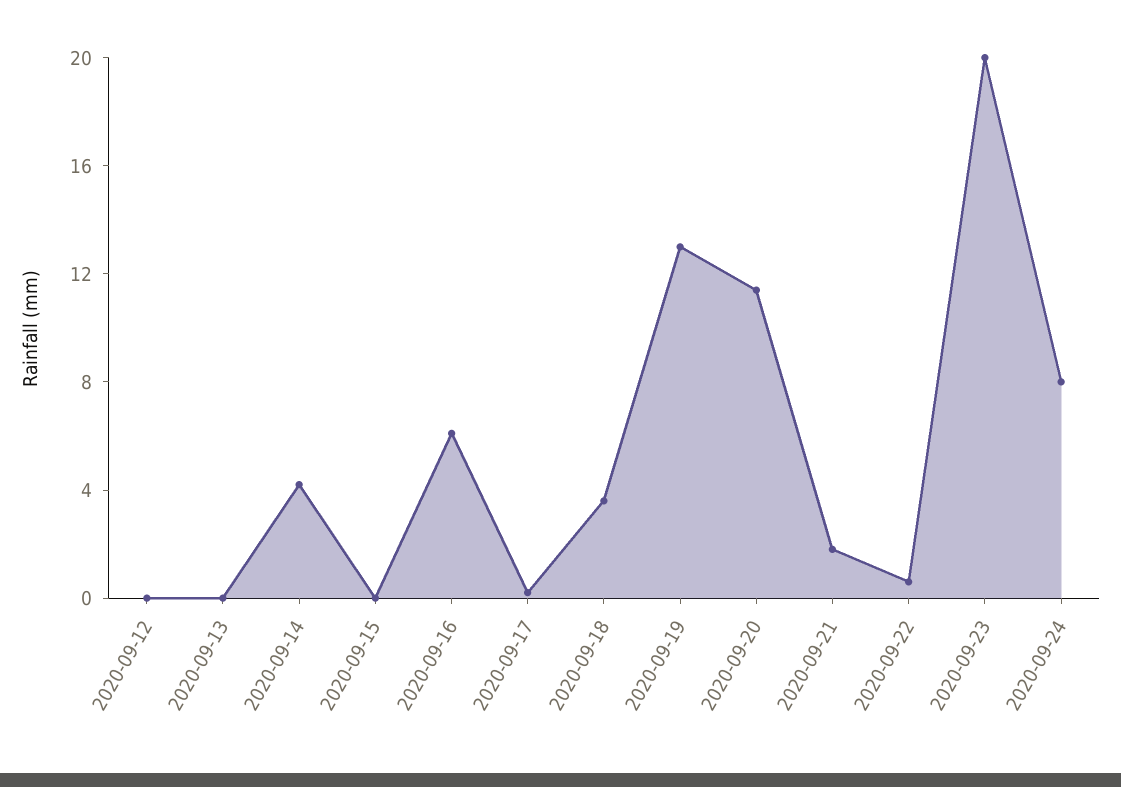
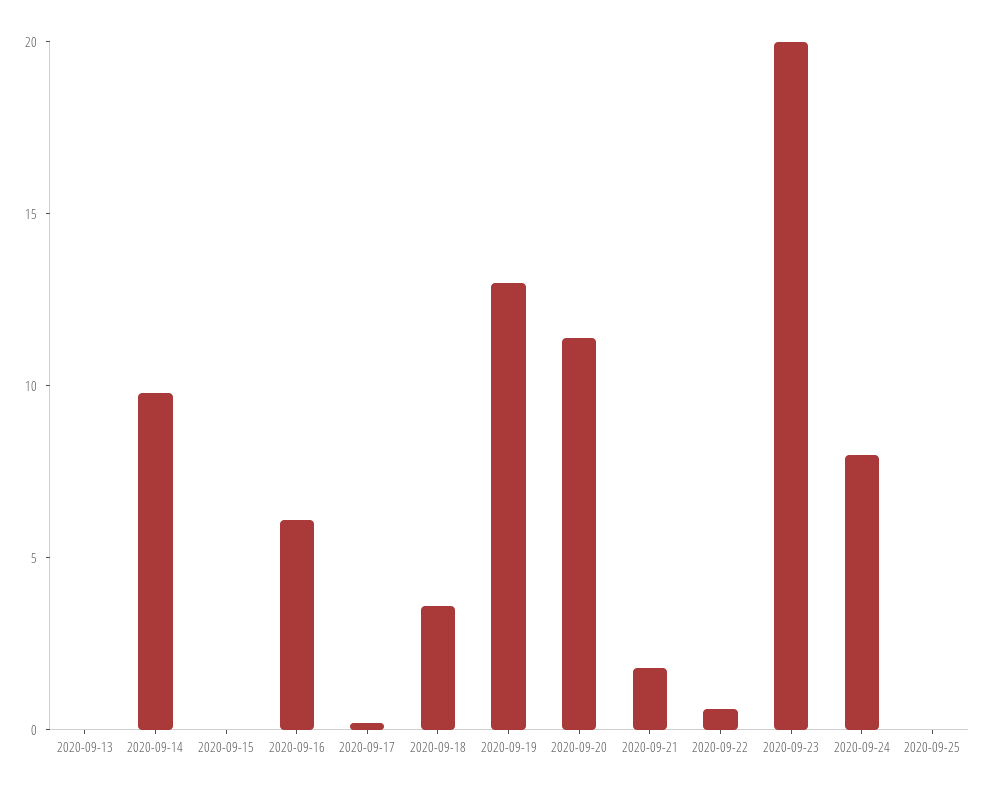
2020-09-12: 0 -> none
2020-09-14: 4 -> 10
2020-09-25: none -> 0

